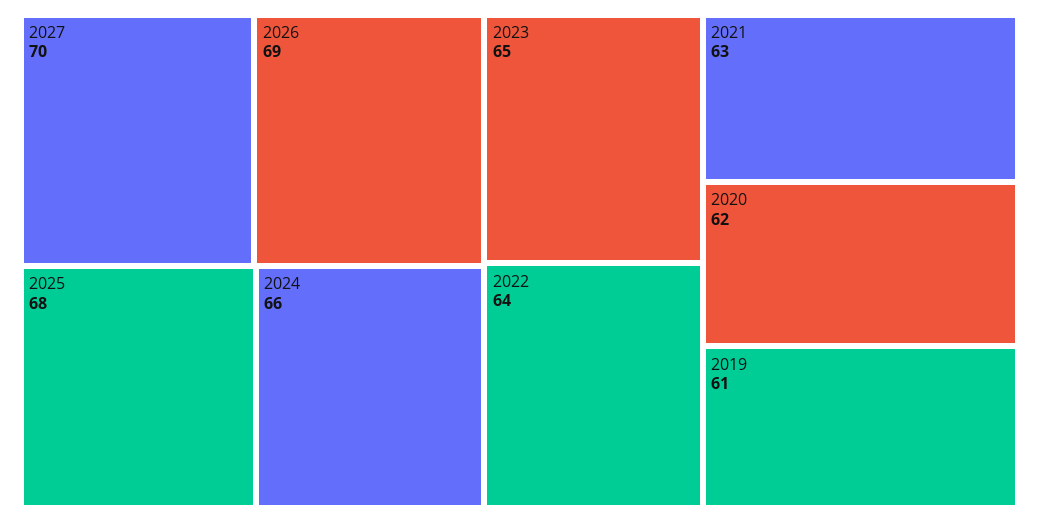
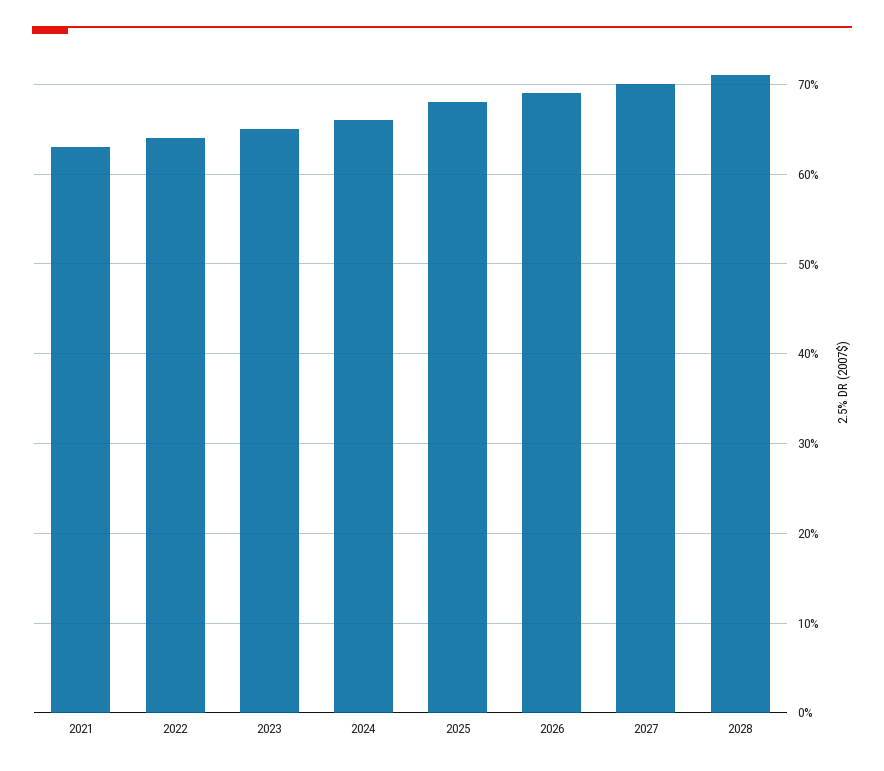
2020: 62 -> none
2019: 61 -> none
2028: none -> 71

